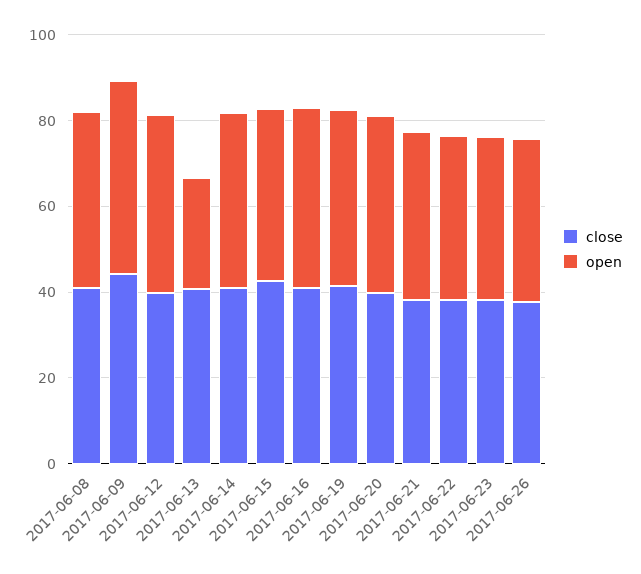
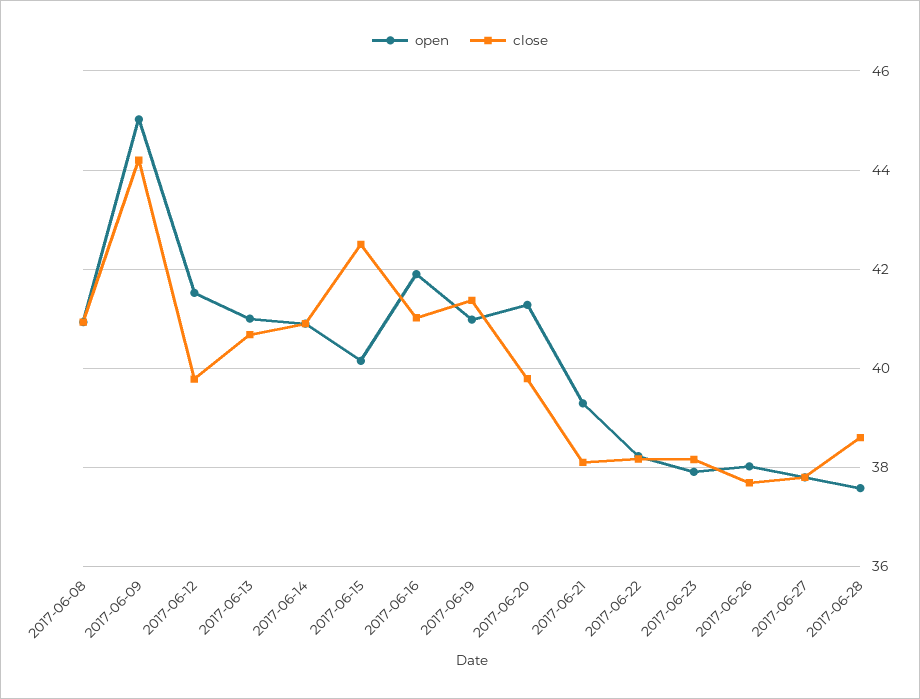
open, 2017-06-13: 25 -> 41
open, 2017-06-27: none -> 37.8
close, 2017-06-27: none -> 37.8
open, 2017-06-28: none -> 37.6
close, 2017-06-28: none -> 38.6

